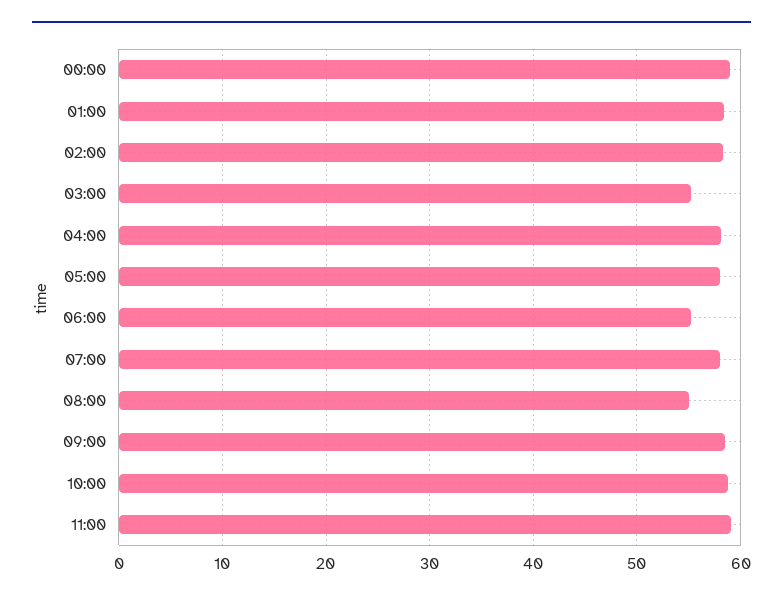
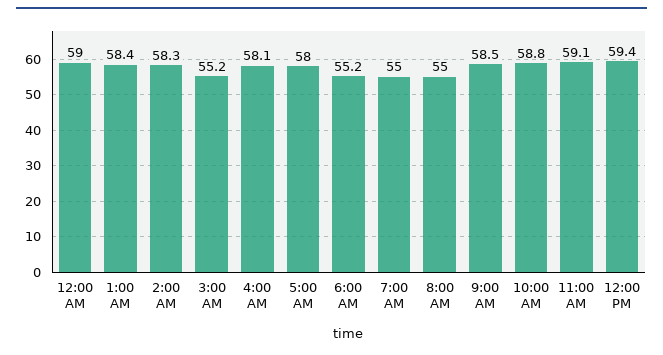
07:00: 58 -> 55
12:00 PM: none -> 59.4

